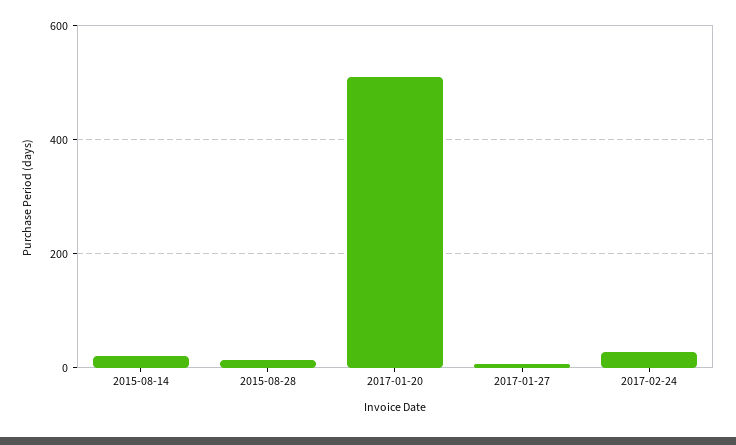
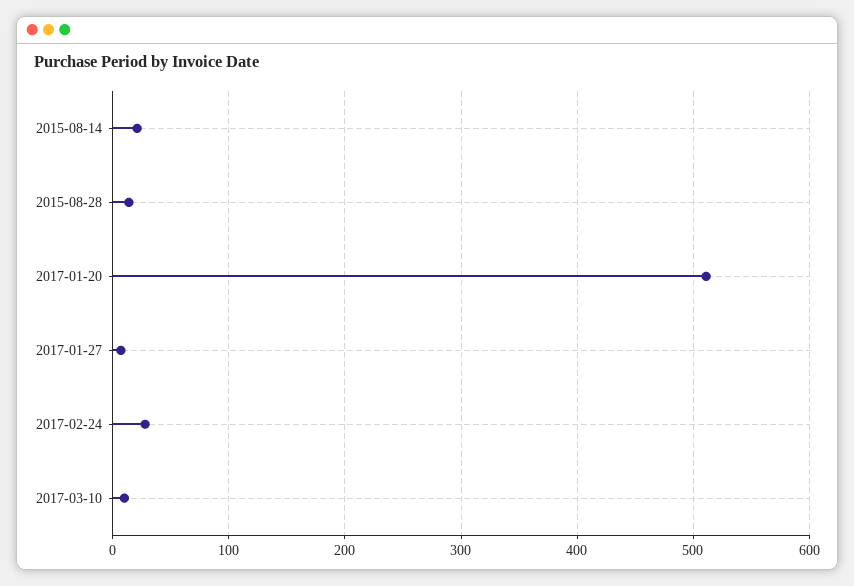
2017-03-10: none -> 10

